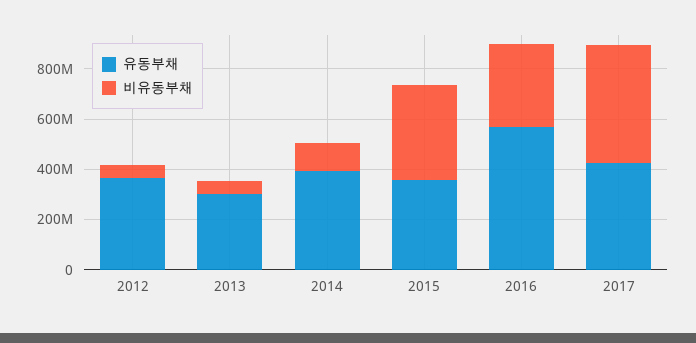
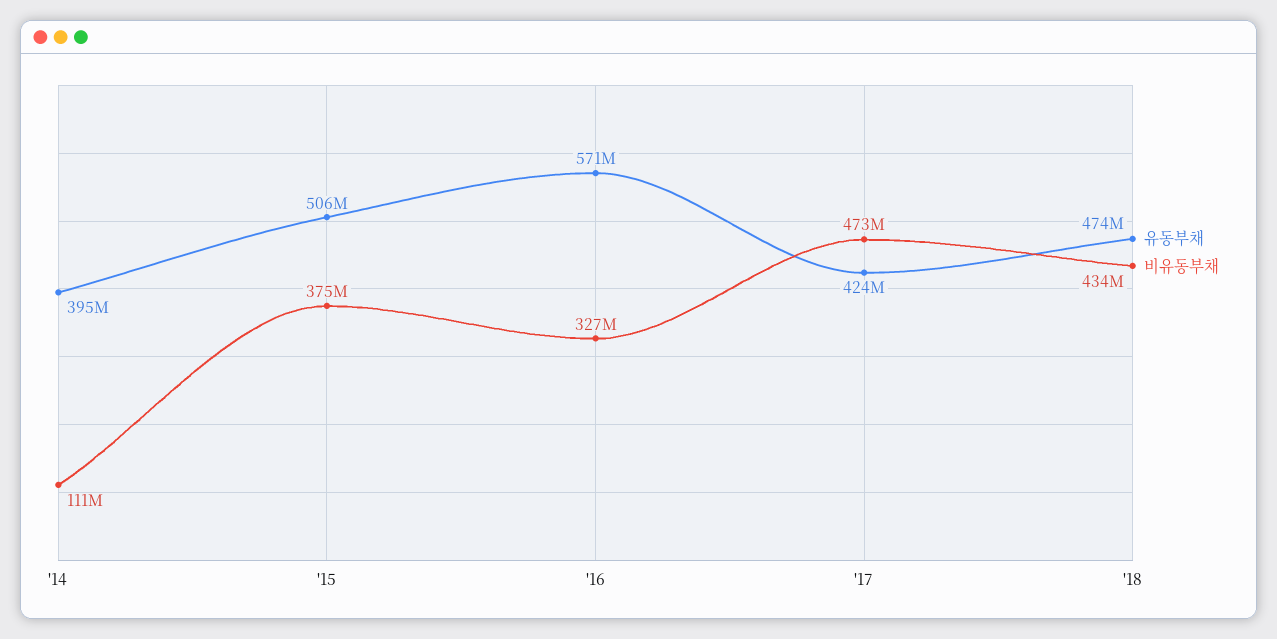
유동부채, 2012: 350000000 -> none
비유동부채, 2012: 50000000 -> none
유동부채, 2013: 300000000 -> none
비유동부채, 2013: 50000000 -> none
유동부채, 2015: 350000000 -> 506000000
유동부채, '18: none -> 474000000
비유동부채, '18: none -> 434000000

